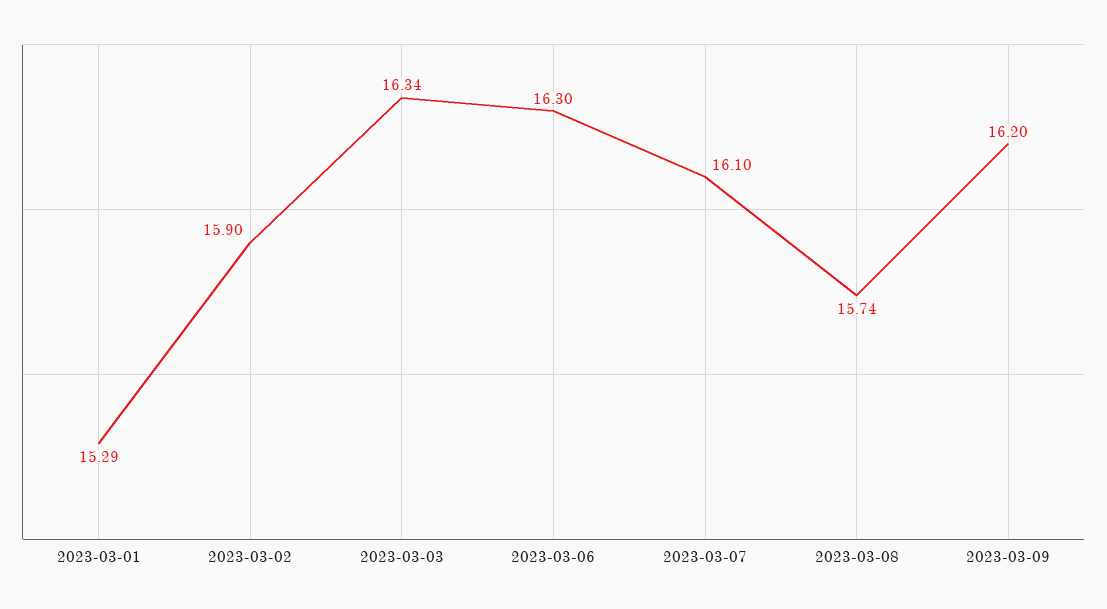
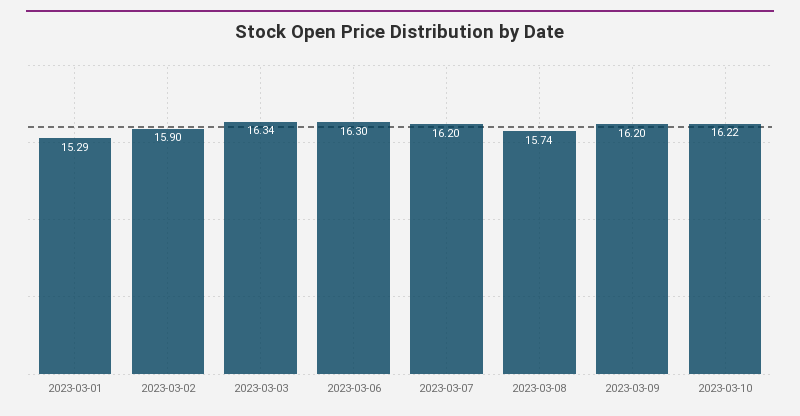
2023-03-07: 16.1 -> 16.2
2023-03-10: none -> 16.22

